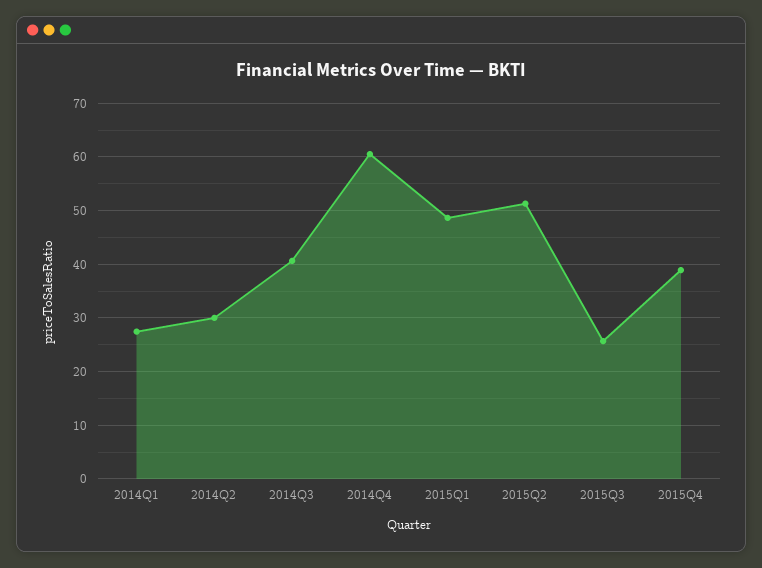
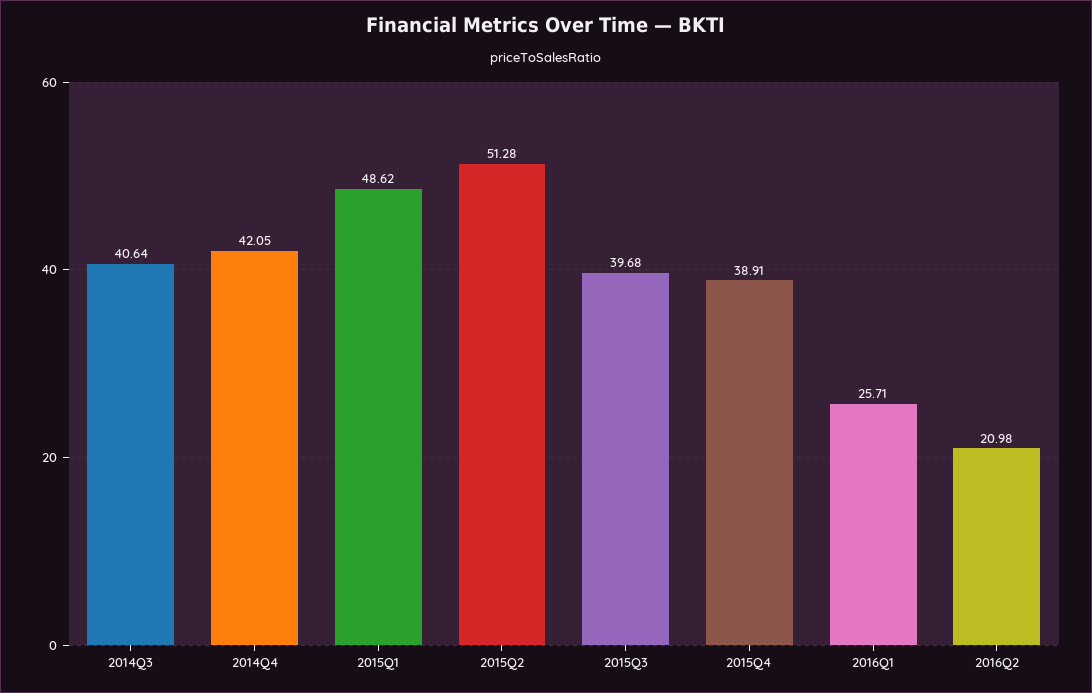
2014Q1: 28 -> none
2014Q2: 30 -> none
2014Q4: 60 -> 42.05
2015Q3: 26 -> 39.68
2016Q1: none -> 25.71
2016Q2: none -> 20.98

